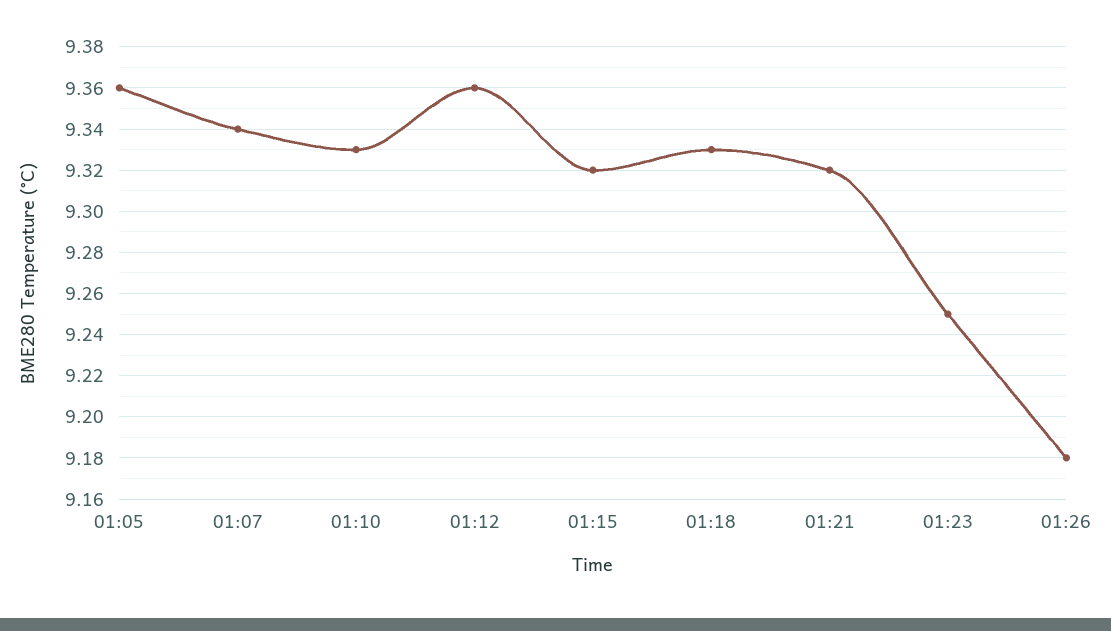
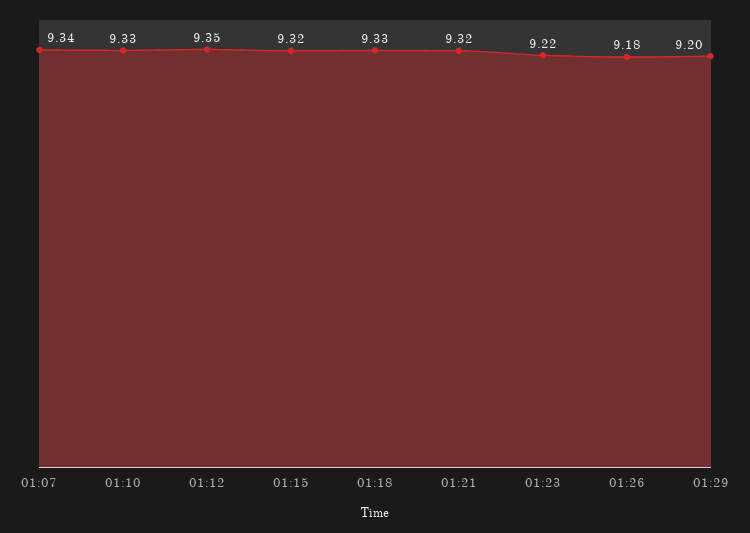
01:05: 9.36 -> none
01:12: 9.36 -> 9.35
01:23: 9.25 -> 9.22
01:29: none -> 9.2

